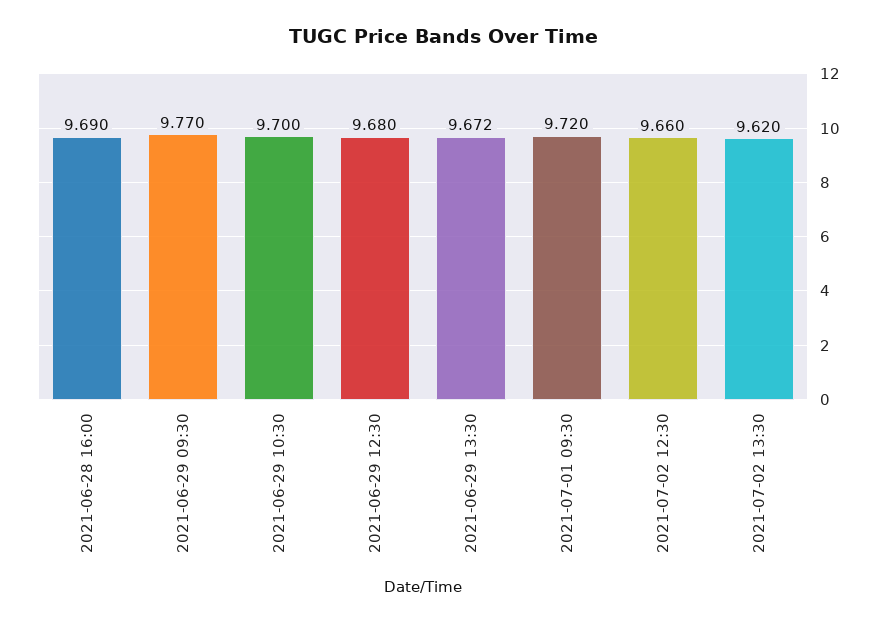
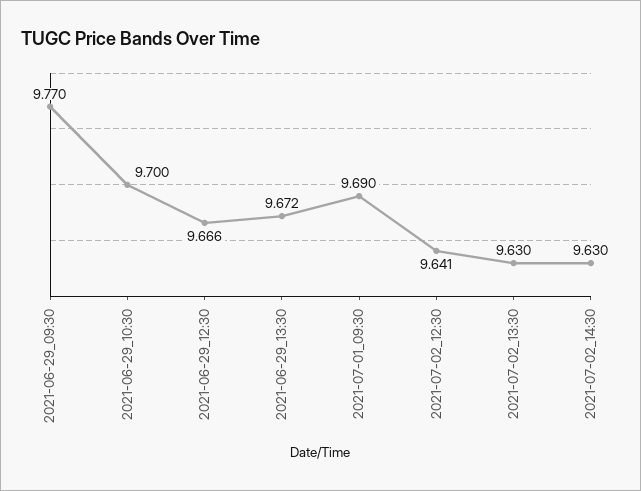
2021-06-28 16:00: 9.69 -> none
2021-06-29 12:30: 9.68 -> 9.666
2021-07-01 09:30: 9.72 -> 9.69
2021-07-02 12:30: 9.66 -> 9.641
2021-07-02 13:30: 9.62 -> 9.63
2021-07-02_14:30: none -> 9.63

